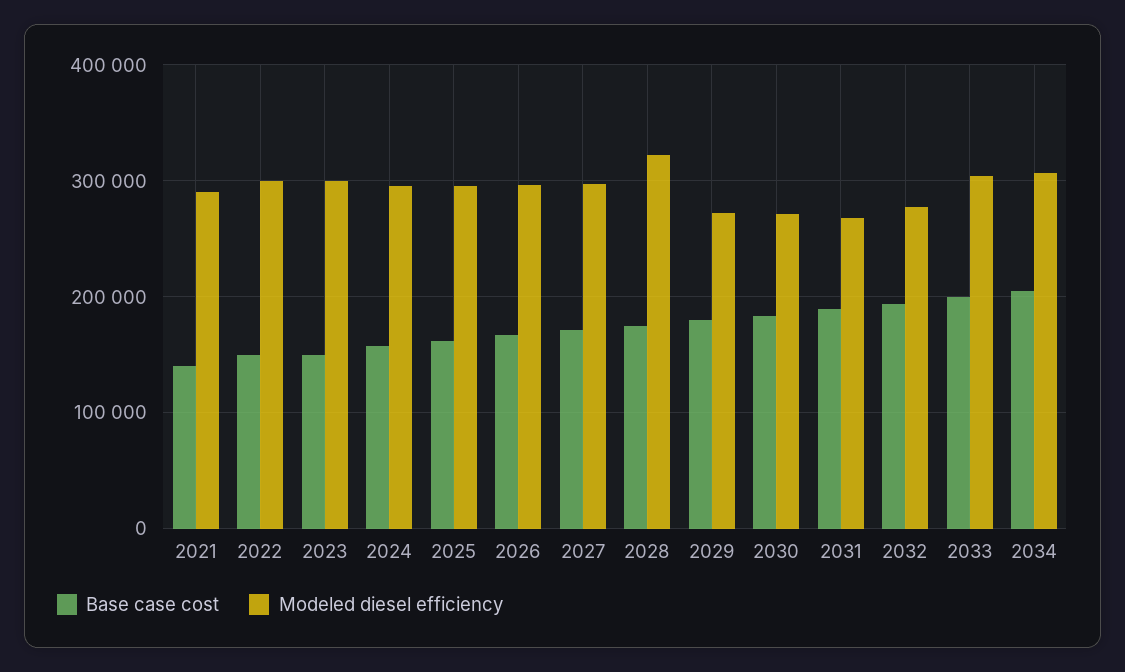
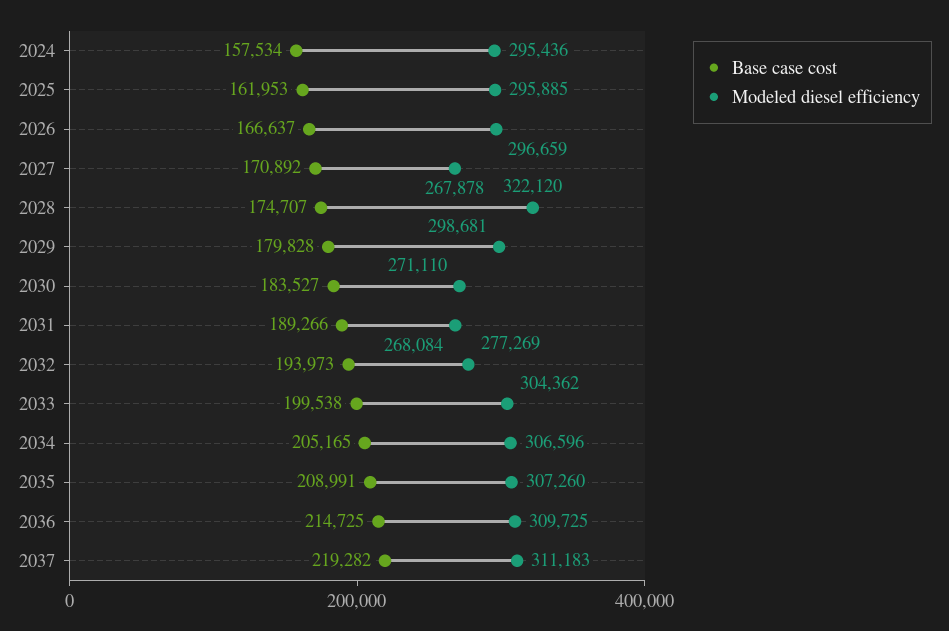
Base case cost, 2021: 140000 -> none
Modeled diesel efficiency, 2021: 290000 -> none
Base case cost, 2022: 150000 -> none
Modeled diesel efficiency, 2022: 300000 -> none
Base case cost, 2023: 150000 -> none
Modeled diesel efficiency, 2023: 300000 -> none
Modeled diesel efficiency, 2027: 300000 -> 267878
Modeled diesel efficiency, 2029: 270000 -> 298681
Base case cost, 2035: none -> 208991
Modeled diesel efficiency, 2035: none -> 307260
Base case cost, 2036: none -> 214725
Modeled diesel efficiency, 2036: none -> 309725
Base case cost, 2037: none -> 219282
Modeled diesel efficiency, 2037: none -> 311183

